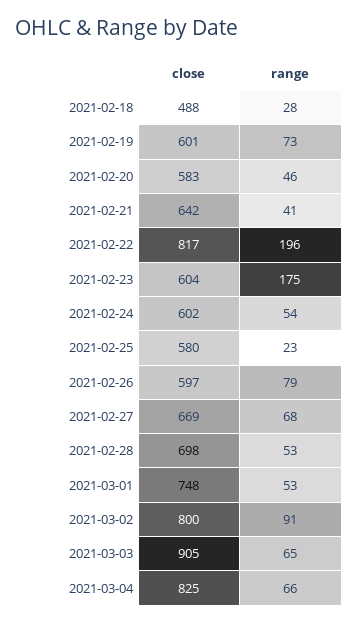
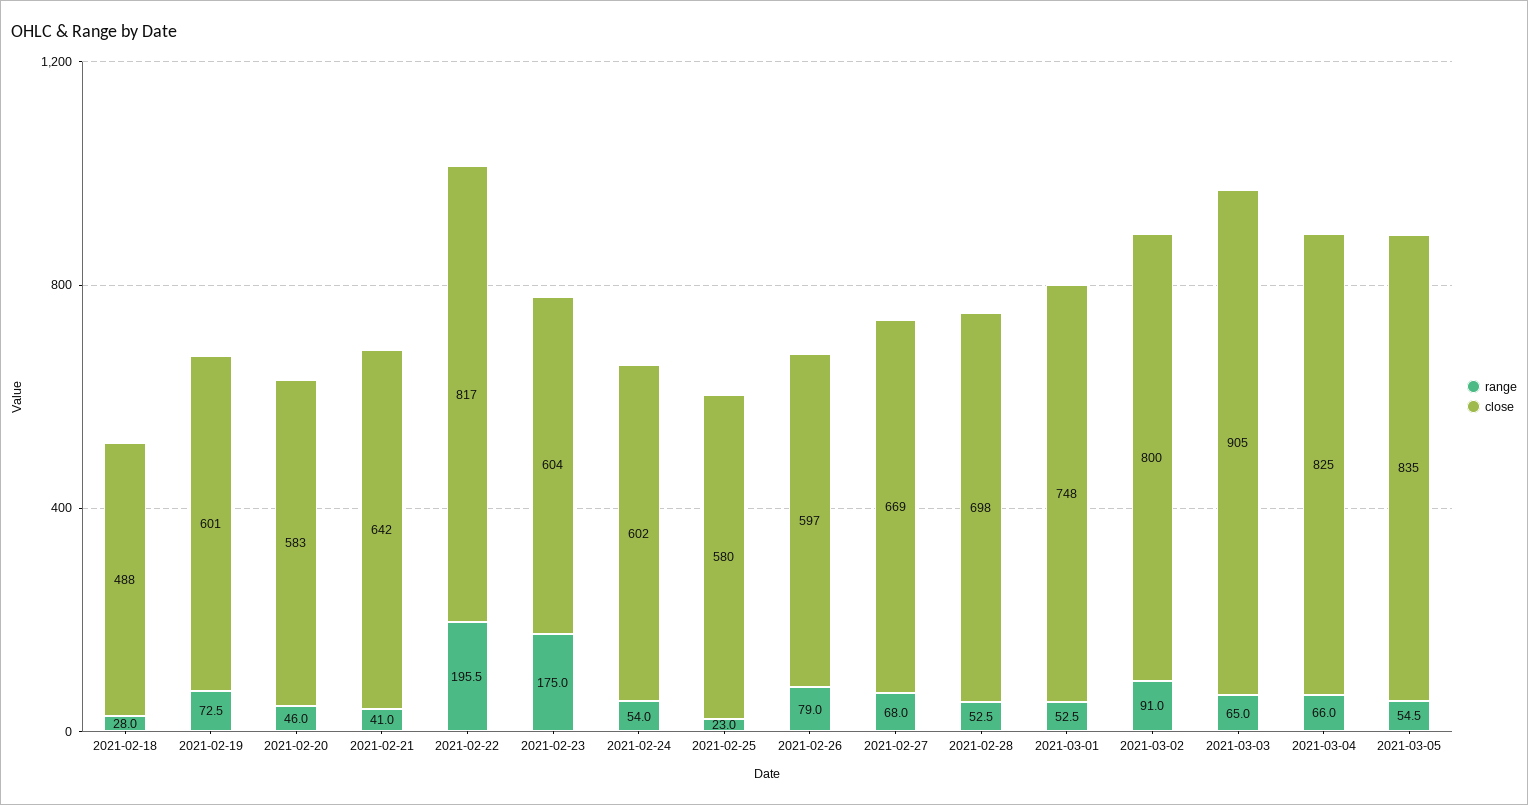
range, 2021-03-05: none -> 54.5
close, 2021-03-05: none -> 835

